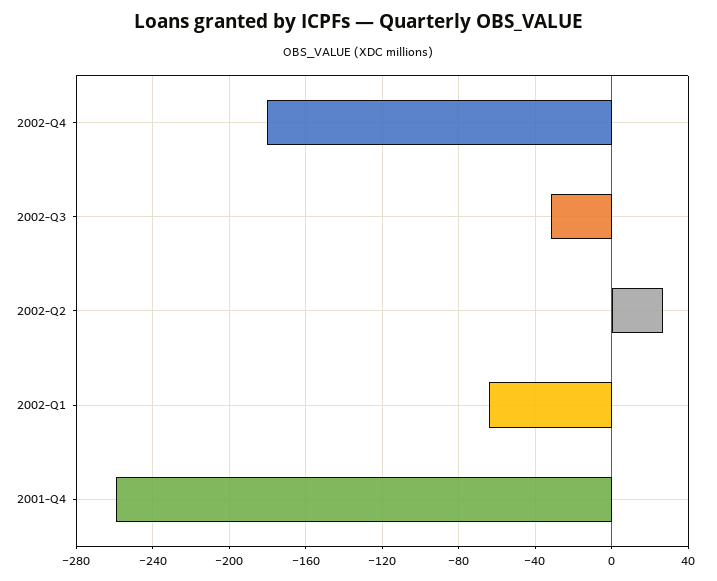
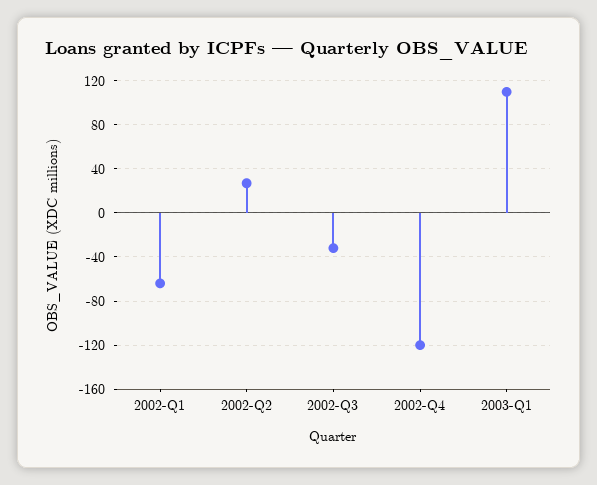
2002-Q4: -180 -> -120
2001-Q4: -260 -> none
2003-Q1: none -> 110

